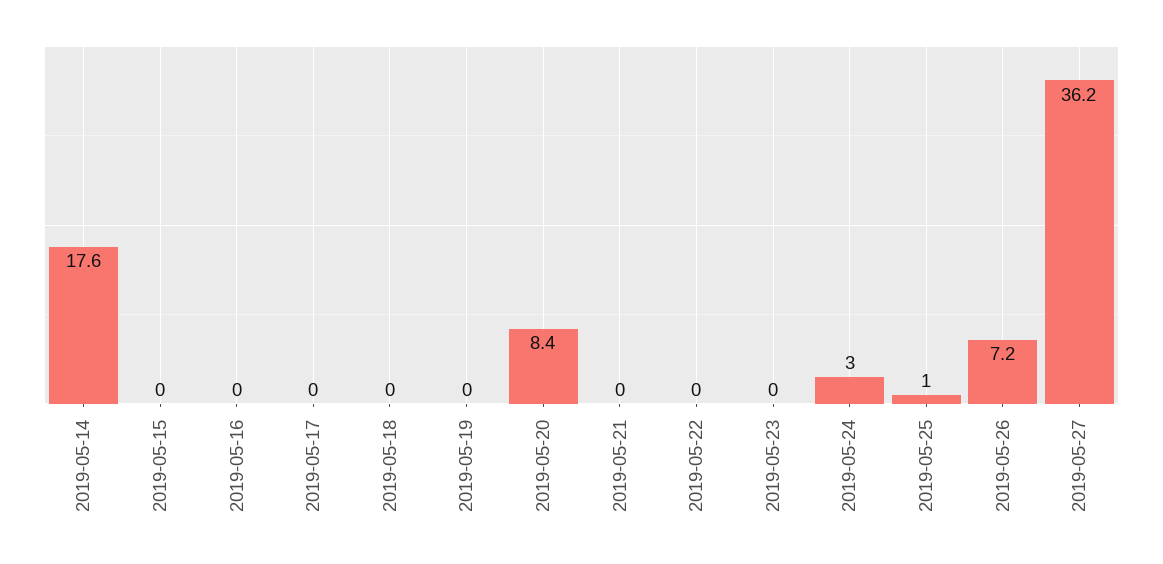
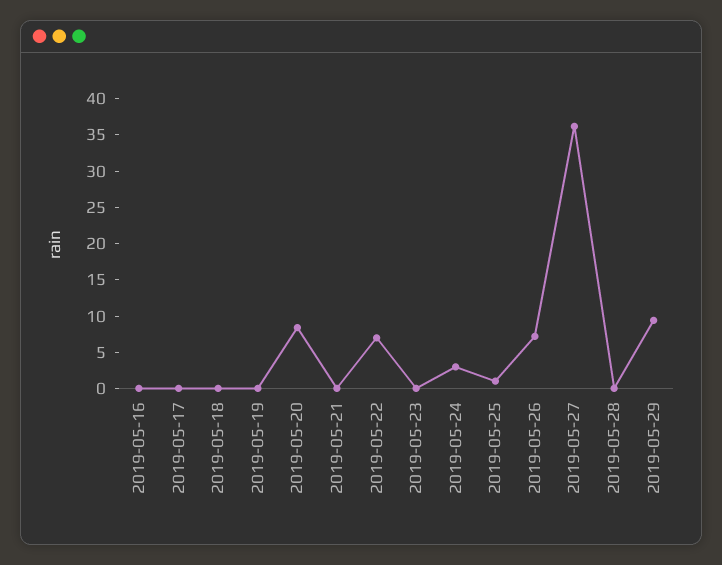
2019-05-14: 17.6 -> none
2019-05-15: 0 -> none
2019-05-22: 0 -> 7.5
2019-05-28: none -> 0
2019-05-29: none -> 10

